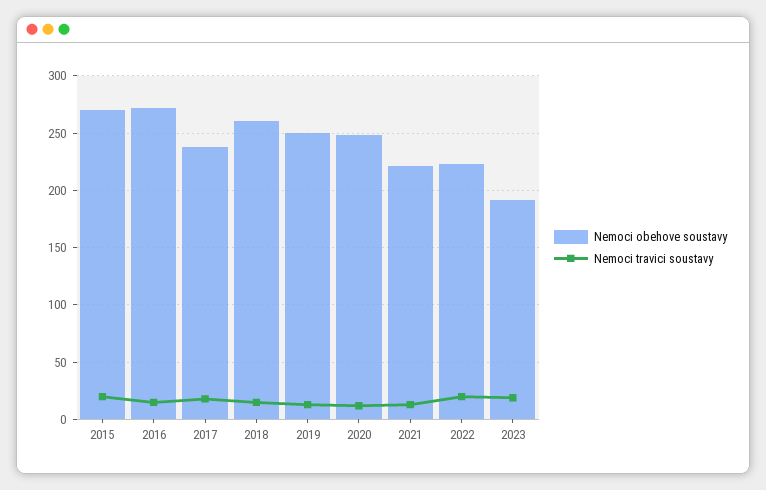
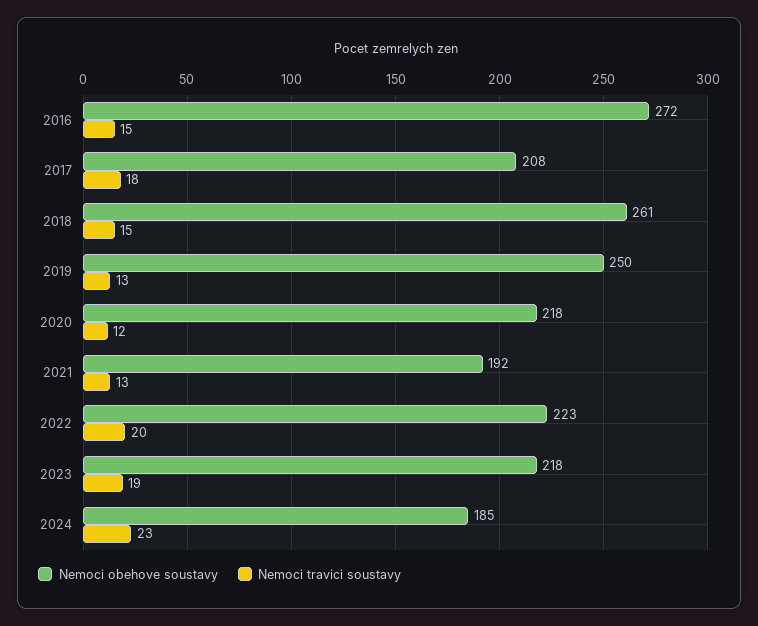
Nemoci obehove soustavy, 2015: 270 -> none
Nemoci travici soustavy, 2015: 20 -> none
Nemoci obehove soustavy, 2017: 240 -> 208
Nemoci obehove soustavy, 2020: 250 -> 218
Nemoci obehove soustavy, 2021: 220 -> 192
Nemoci obehove soustavy, 2023: 190 -> 218
Nemoci obehove soustavy, 2024: none -> 185
Nemoci travici soustavy, 2024: none -> 23

